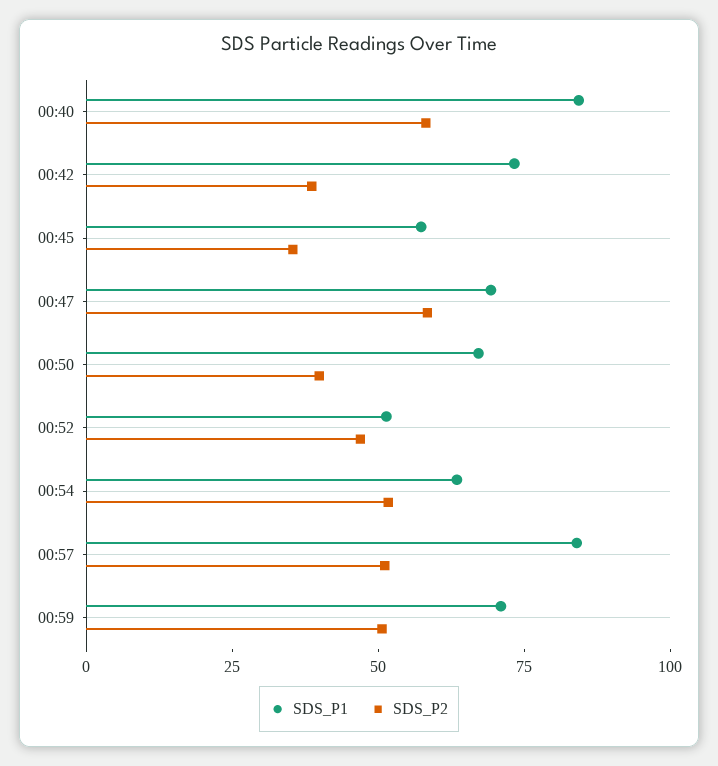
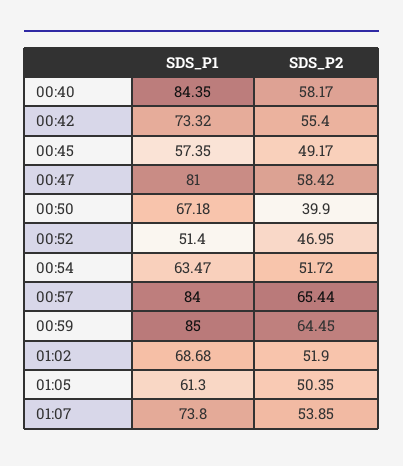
SDS_P2, 00:42: 40 -> 55.4
SDS_P2, 00:45: 35 -> 49.17
SDS_P1, 00:47: 70 -> 81
SDS_P2, 00:57: 50 -> 65.44
SDS_P1, 00:59: 70 -> 85
SDS_P2, 00:59: 50 -> 64.45
SDS_P1, 01:02: none -> 68.68
SDS_P2, 01:02: none -> 51.9
SDS_P1, 01:05: none -> 61.3
SDS_P2, 01:05: none -> 50.35
SDS_P1, 01:07: none -> 73.8
SDS_P2, 01:07: none -> 53.85

